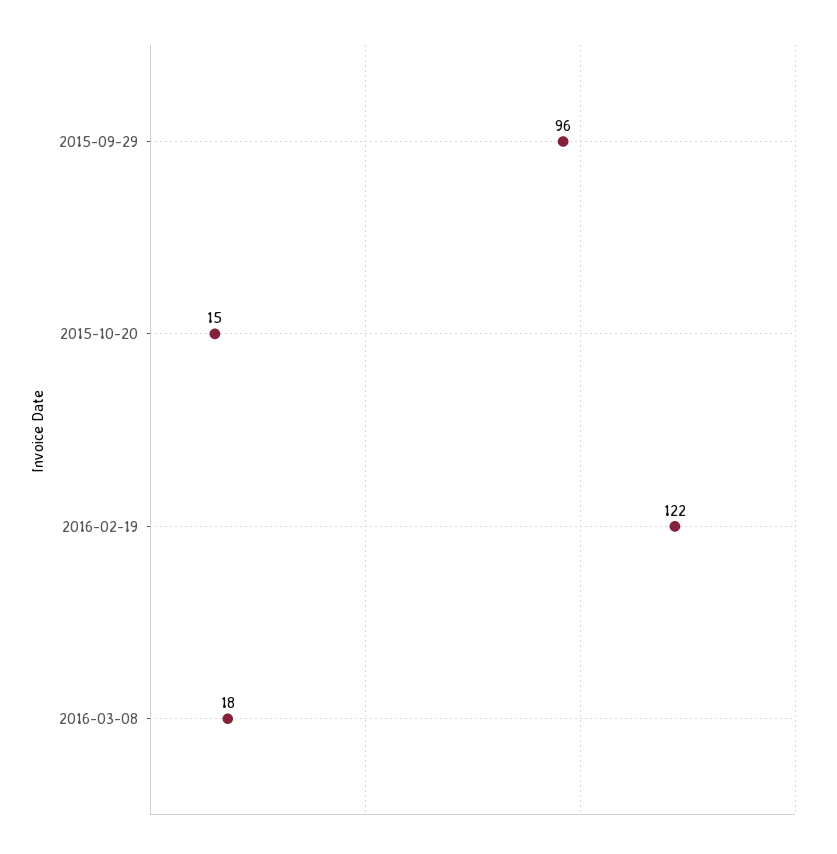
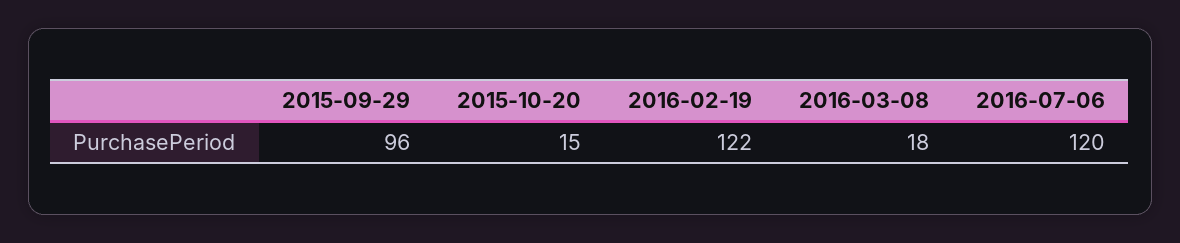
2016-07-06: none -> 120

